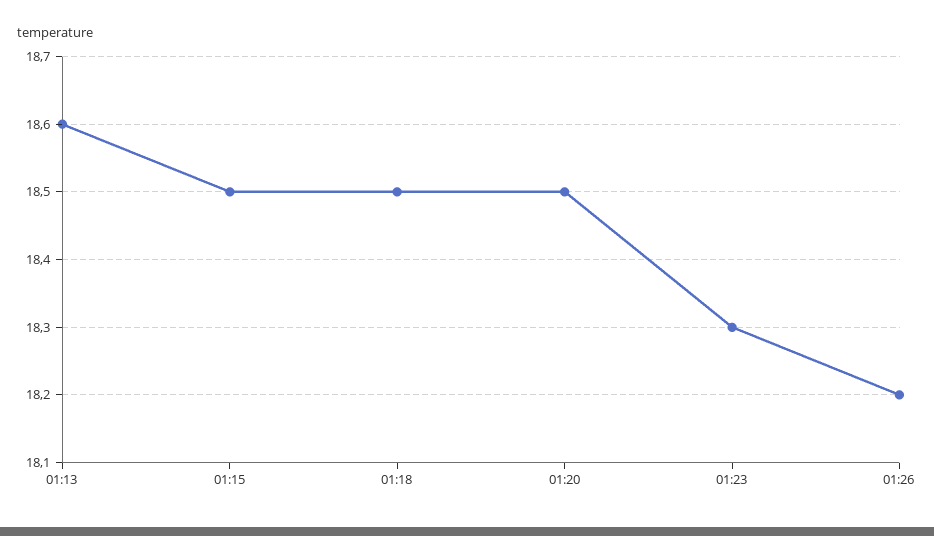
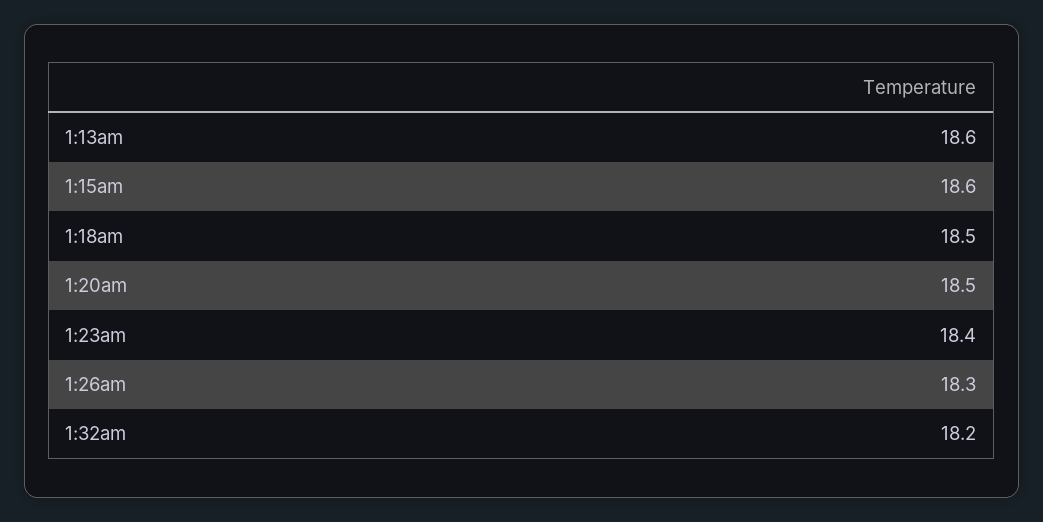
01:15: 18.5 -> 18.6
01:23: 18.3 -> 18.4
01:26: 18.2 -> 18.3
1:32am: none -> 18.2

